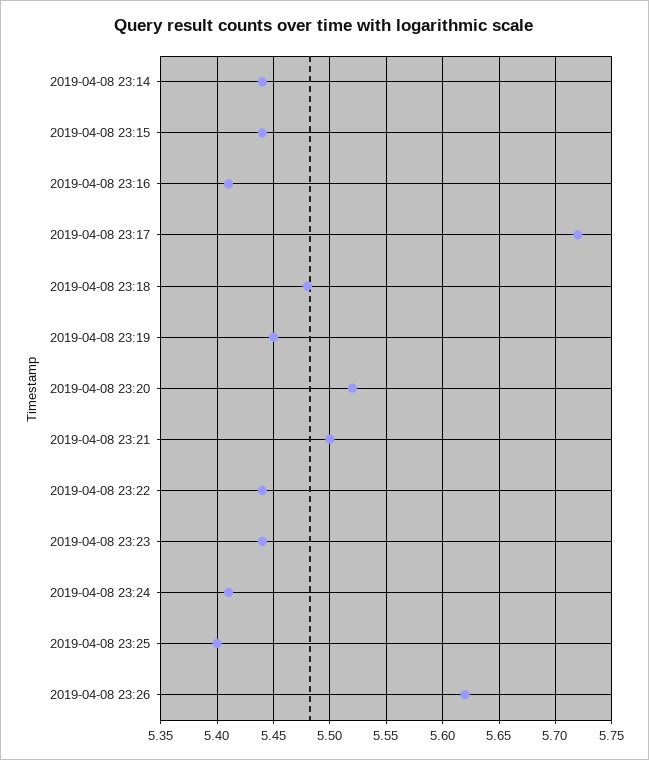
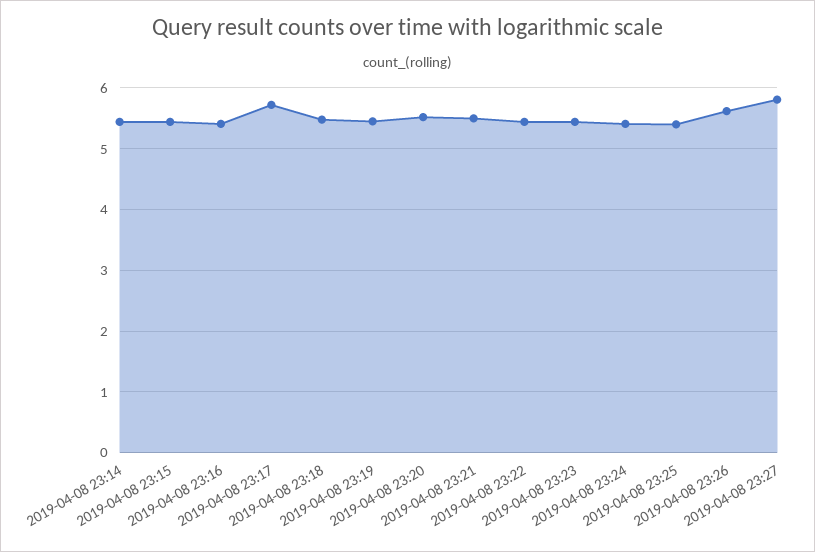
2019-04-08 23:27: none -> 5.8

